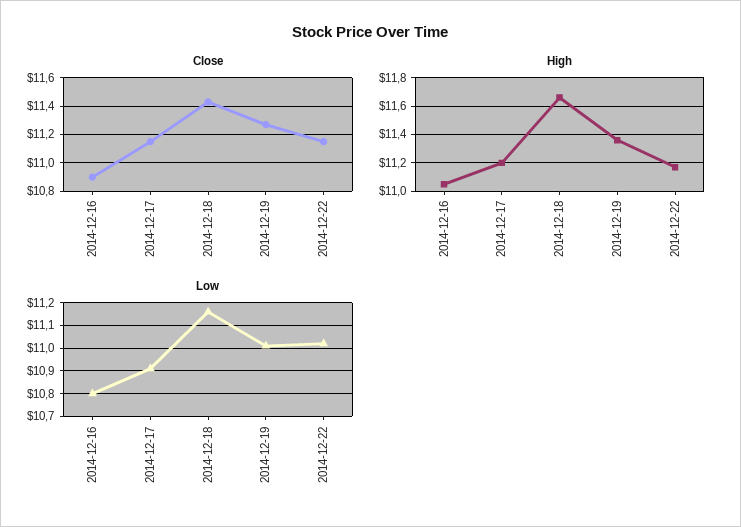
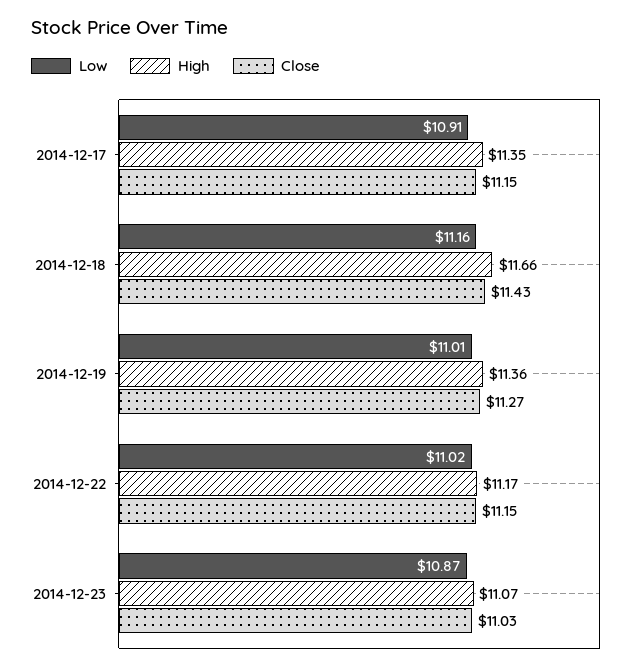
Close, 2014-12-16: 10.9 -> none
High, 2014-12-16: 11.05 -> none
High, 2014-12-17: 11.2 -> 11.35
Low, 2014-12-16: 10.8 -> none
Low, 2014-12-23: none -> 10.87
High, 2014-12-23: none -> 11.07
Close, 2014-12-23: none -> 11.03

